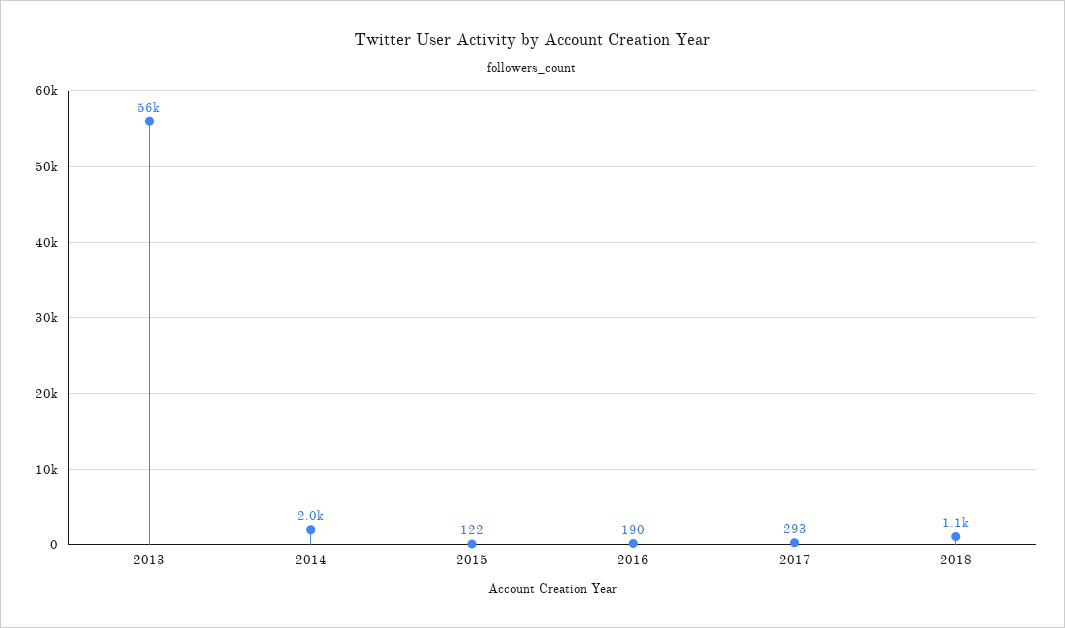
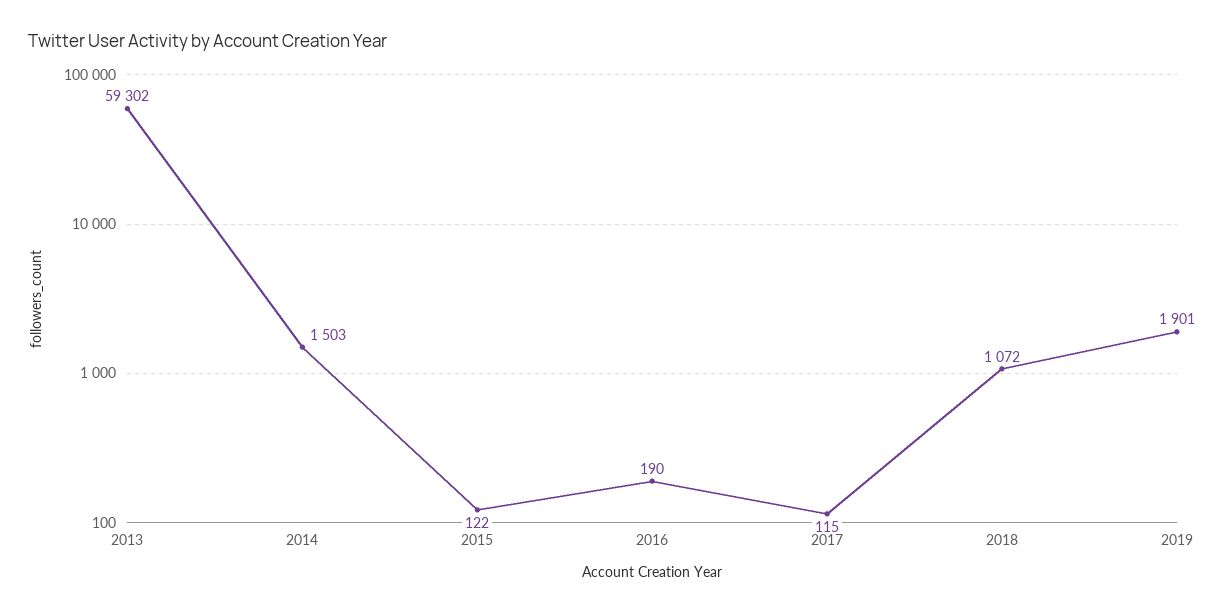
2013: 56000 -> 59302
2014: 2000 -> 1503
2017: 293 -> 115
2019: none -> 1901

